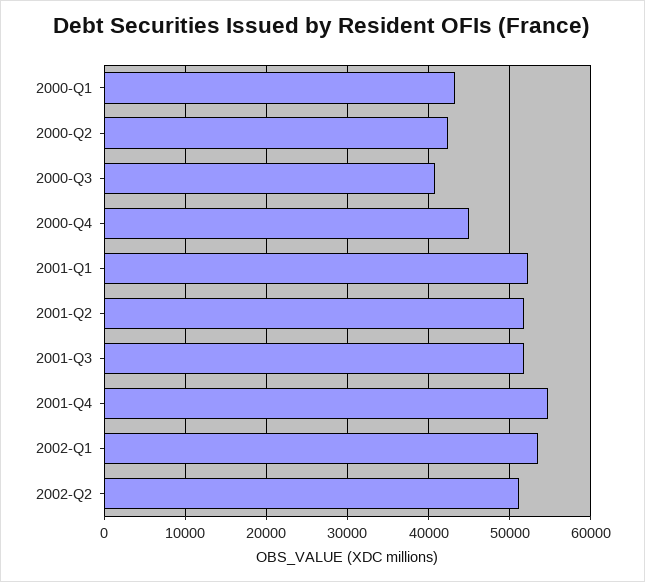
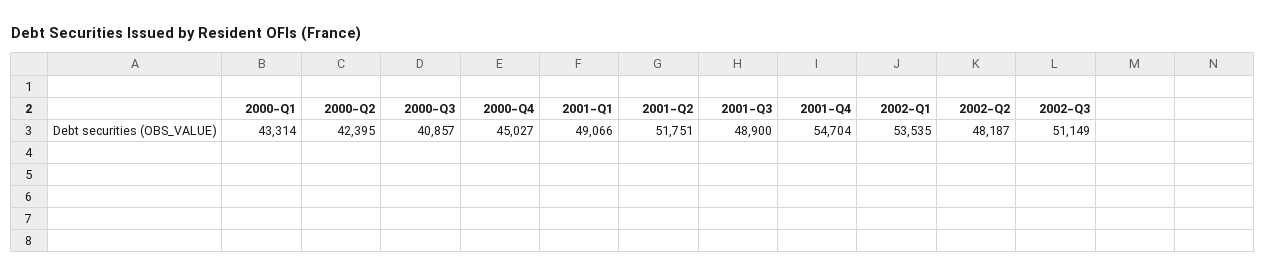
2001-Q1: 52000 -> 49066
2001-Q3: 52000 -> 48900
2002-Q2: 51000 -> 48187
2002-Q3: none -> 51149

